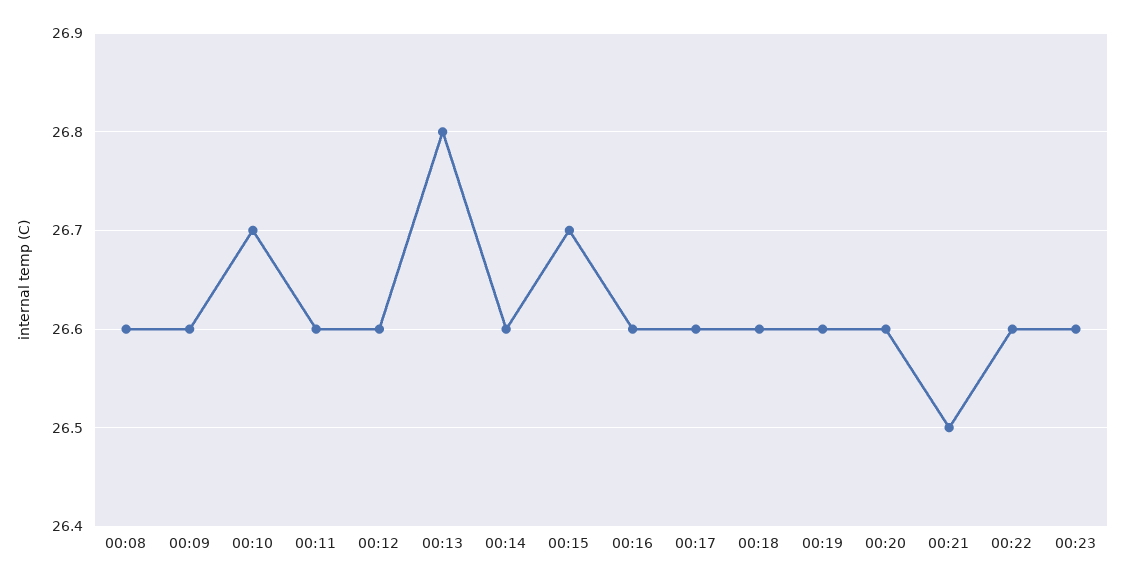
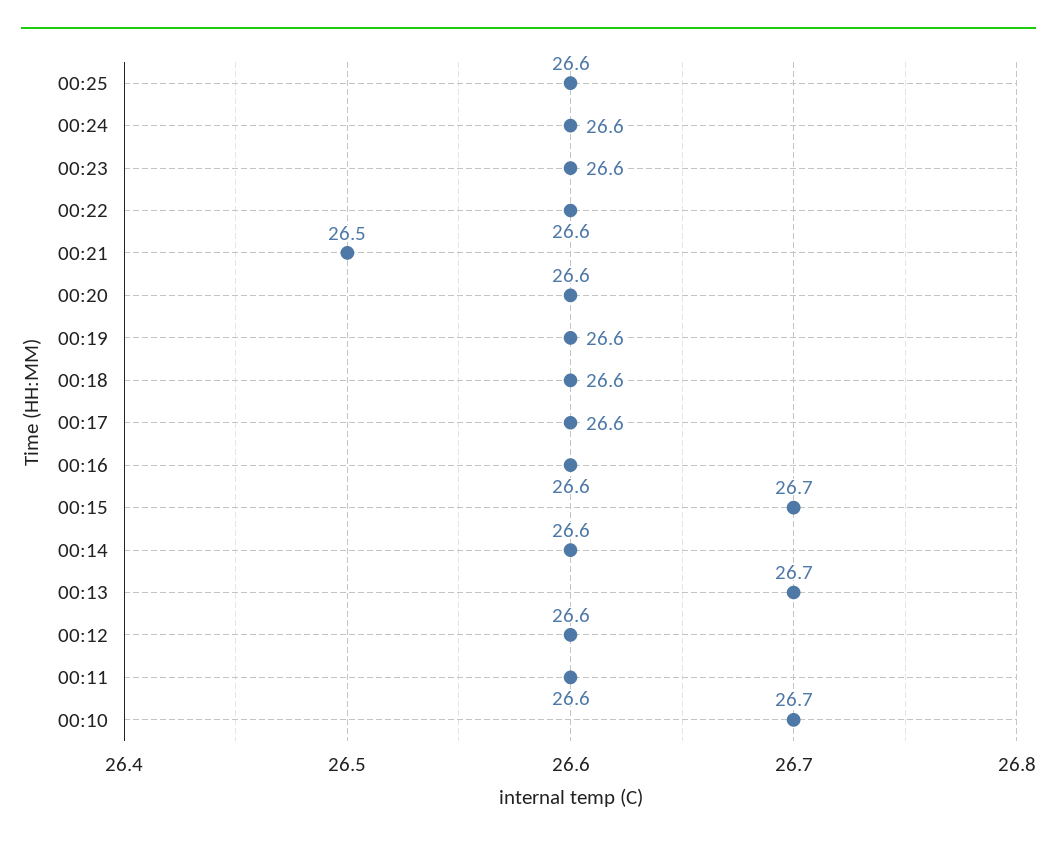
00:08: 26.6 -> none
00:09: 26.6 -> none
00:13: 26.8 -> 26.7
00:25: none -> 26.6
00:24: none -> 26.6

